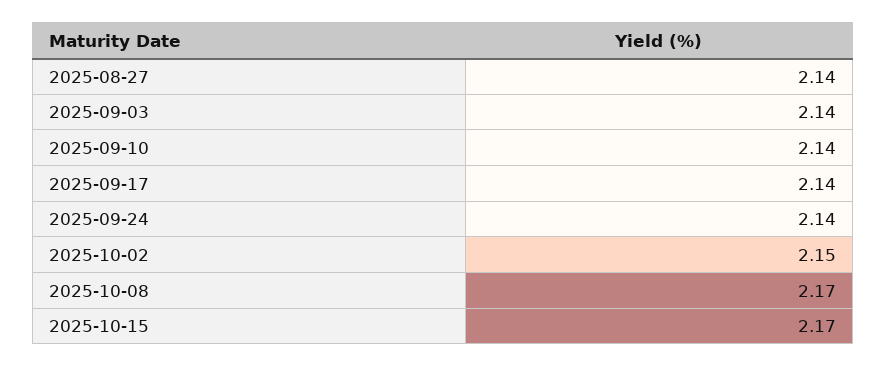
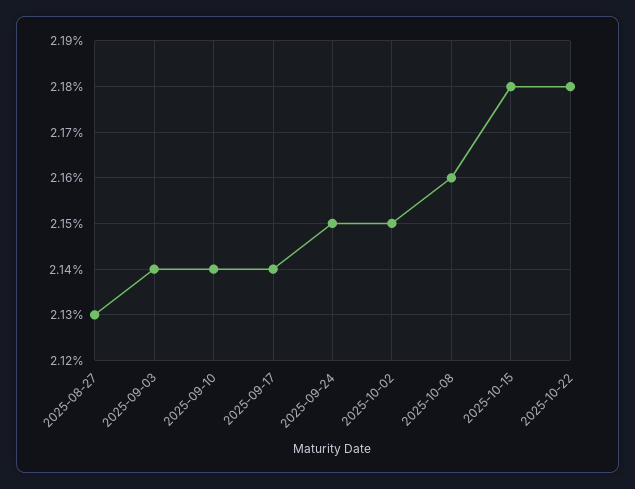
2025-08-27: 2.14 -> 2.13
2025-09-24: 2.14 -> 2.15
2025-10-08: 2.17 -> 2.16
2025-10-15: 2.17 -> 2.18
2025-10-22: none -> 2.18

